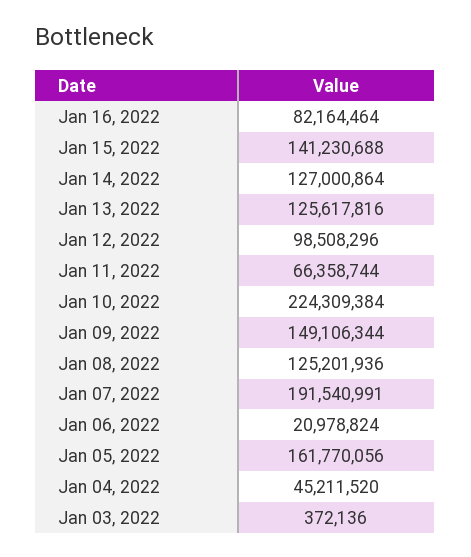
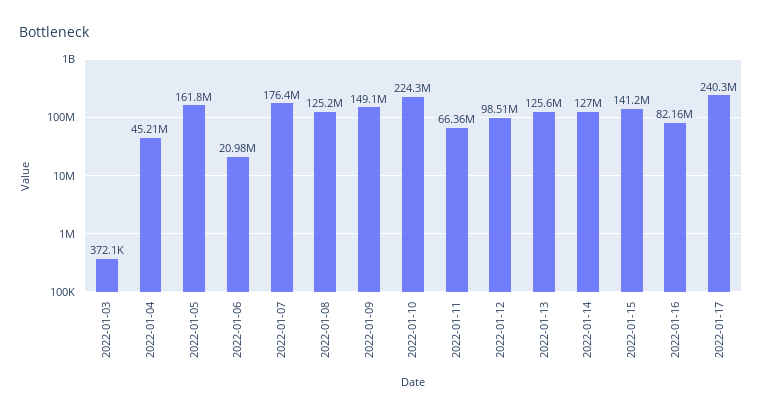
Jan 07, 2022: 191540991 -> 176400000
2022-01-17: none -> 240300000

